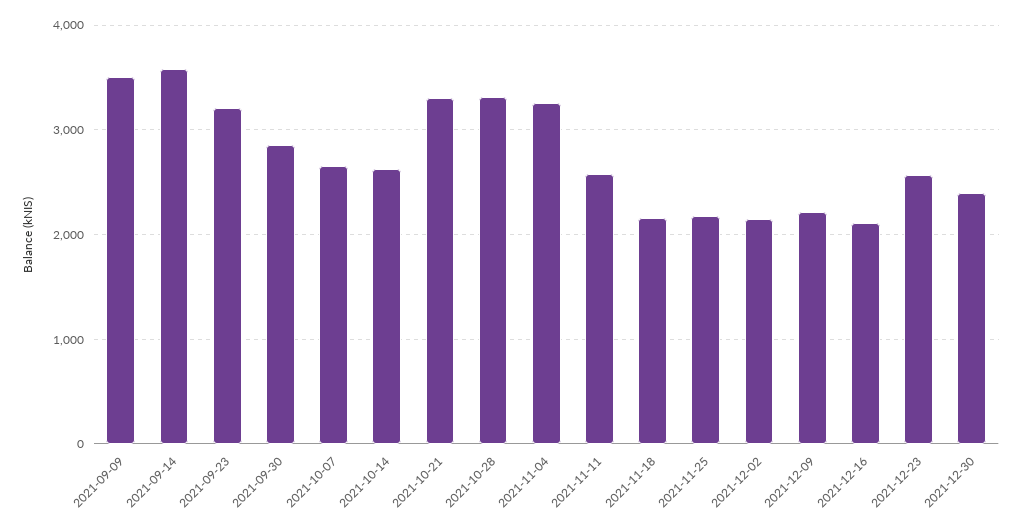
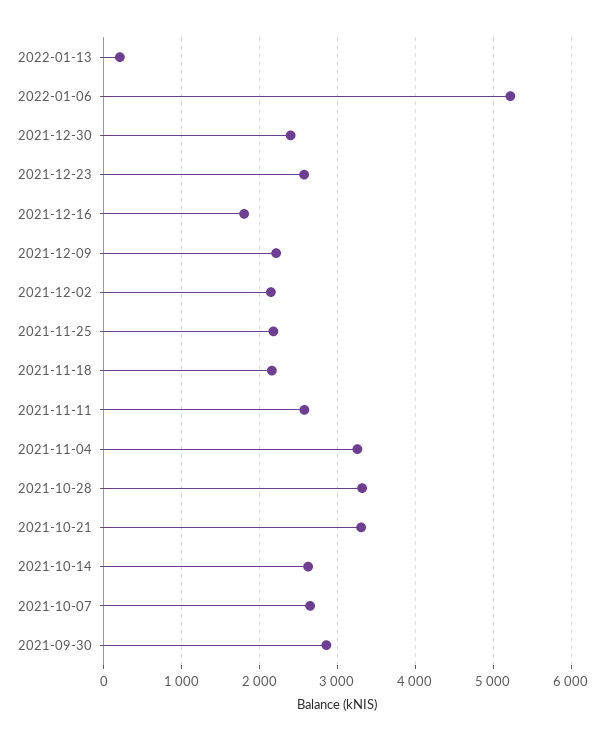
2021-09-09: 3500 -> none
2021-09-14: 3600 -> none
2021-09-23: 3200 -> none
2021-12-16: 2100 -> 1800
2022-01-13: none -> 200
2022-01-06: none -> 5200

